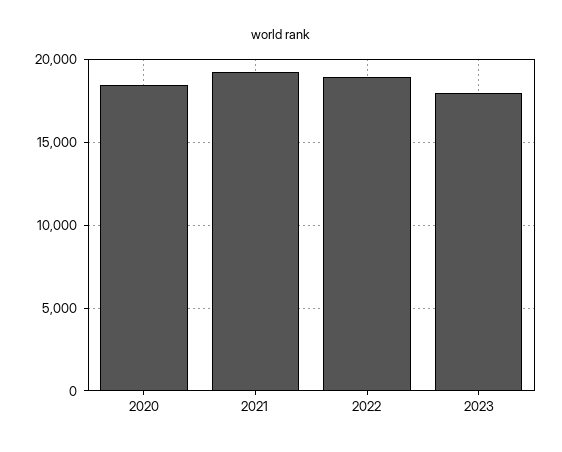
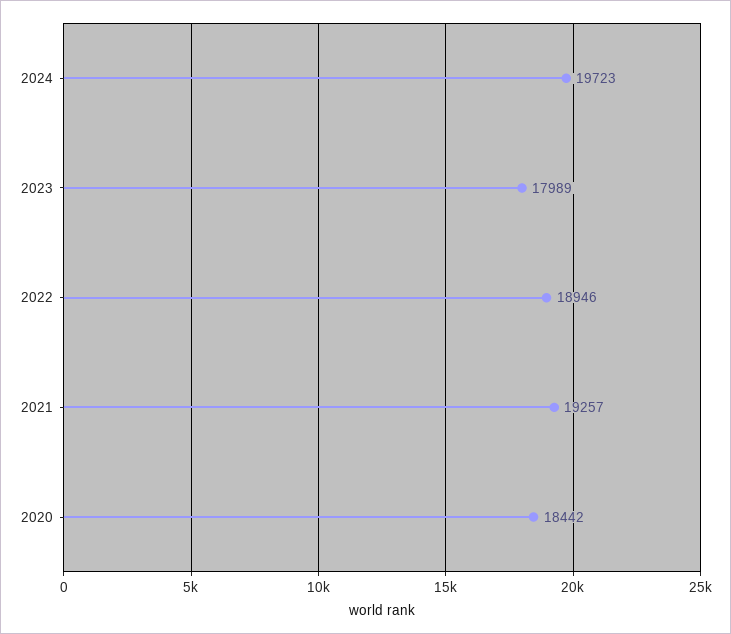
2024: none -> 19723

